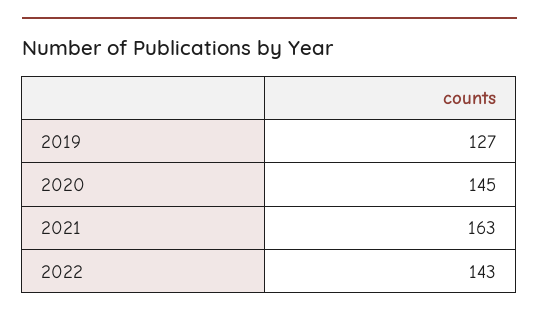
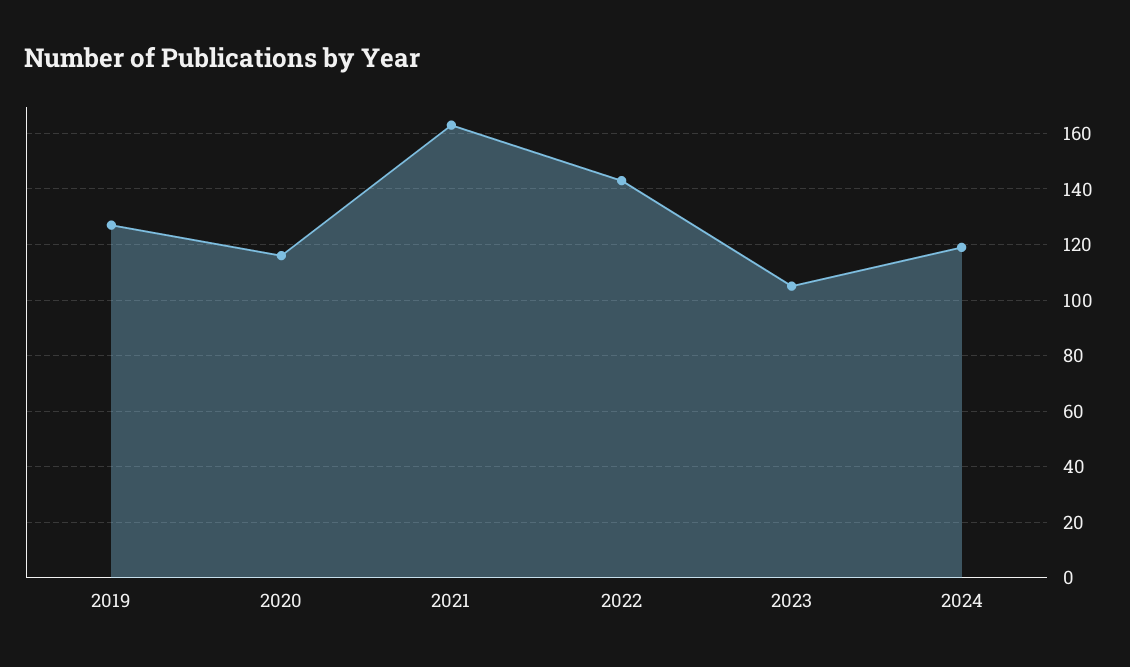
2020: 145 -> 115
2023: none -> 105
2024: none -> 120

